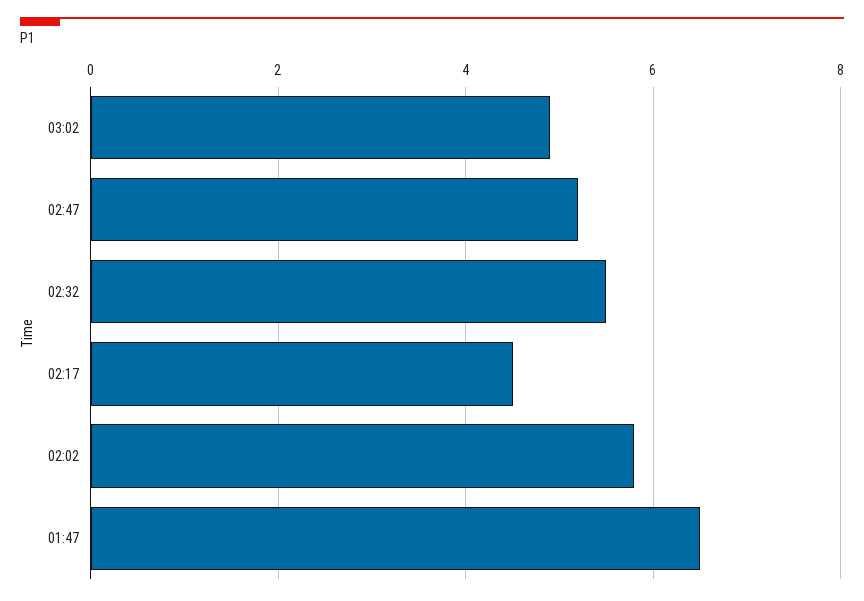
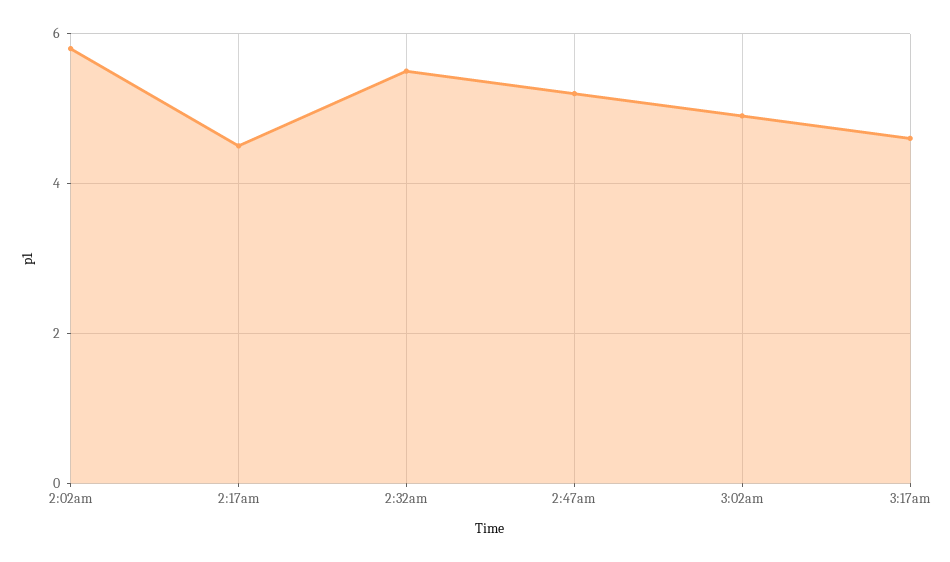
01:47: 6.5 -> none
3:17am: none -> 4.5

